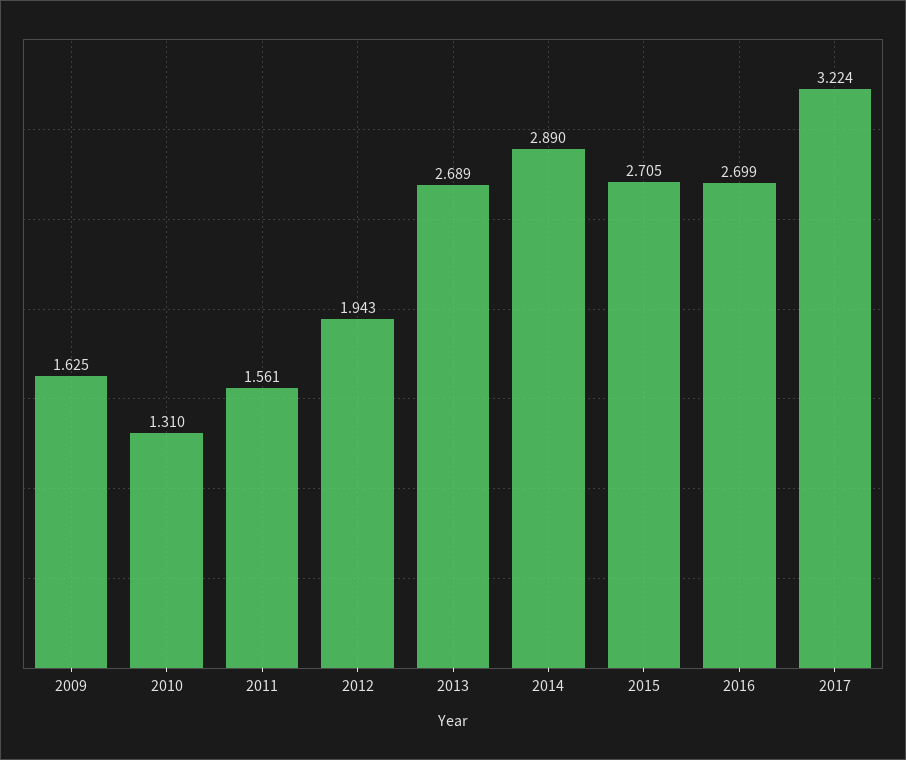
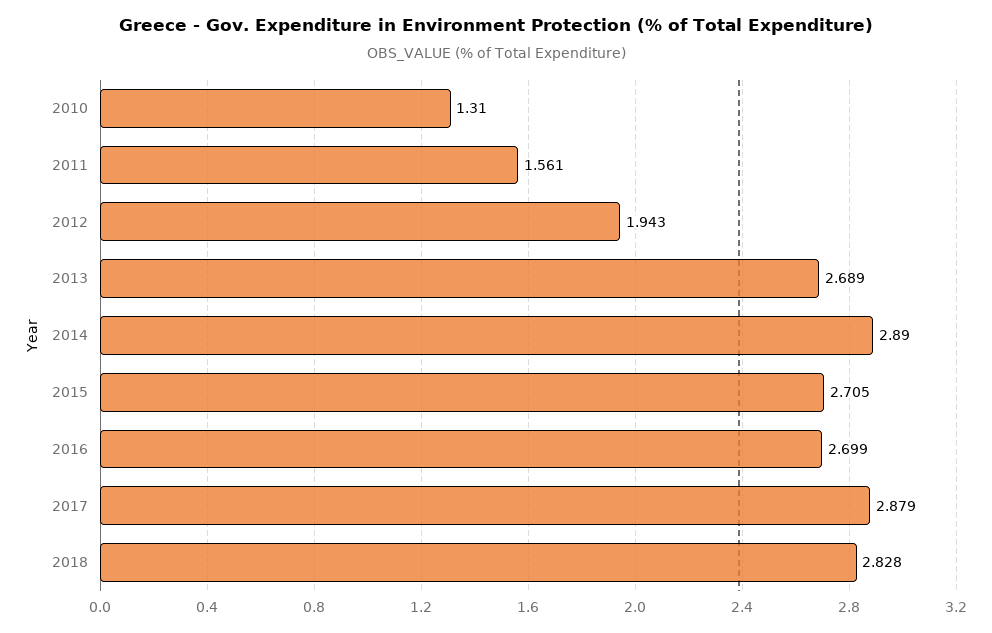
2009: 1.625 -> none
2017: 3.224 -> 2.879
2018: none -> 2.828

